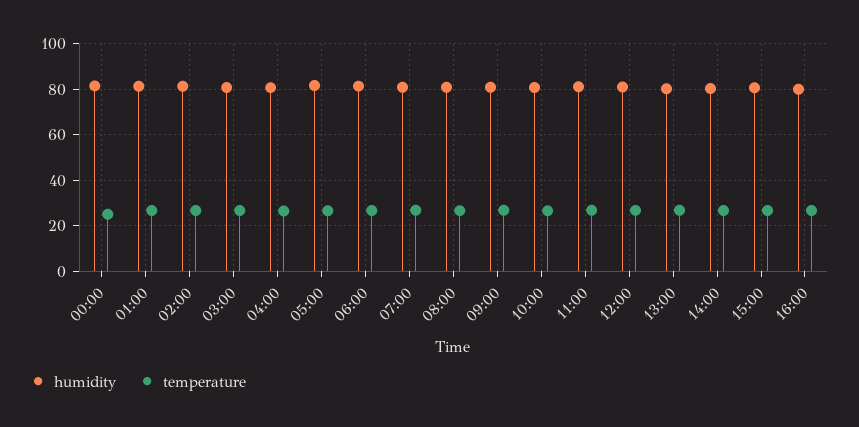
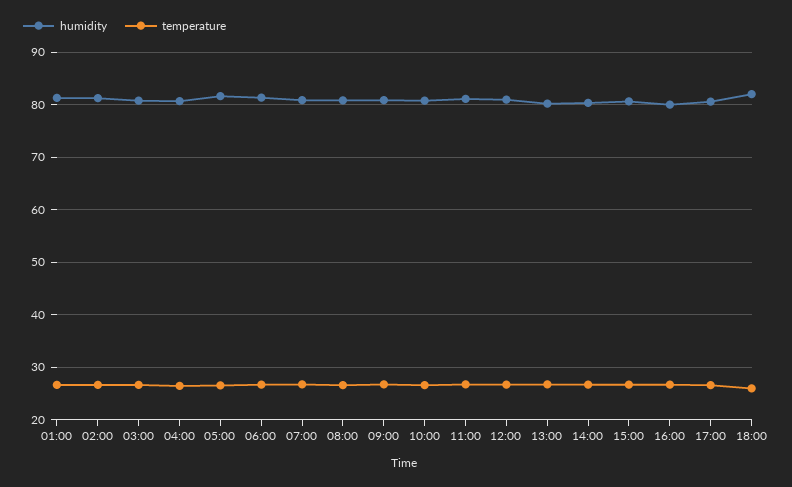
humidity, 00:00: 80 -> none
temperature, 00:00: 25 -> none
humidity, 17:00: none -> 80
temperature, 17:00: none -> 26
humidity, 18:00: none -> 82
temperature, 18:00: none -> 26

